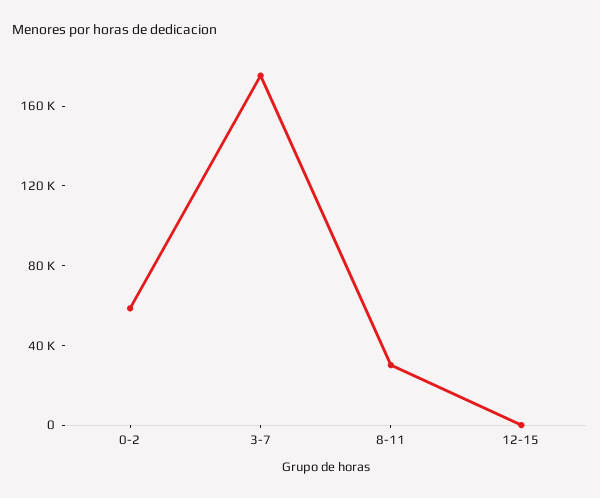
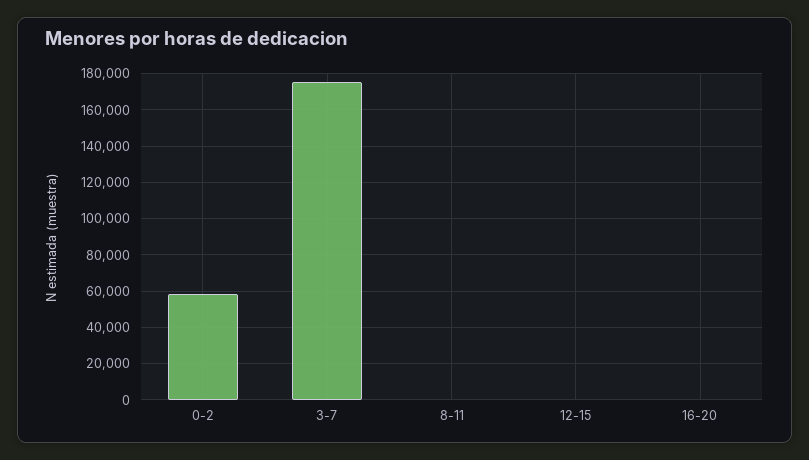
8-11: 30000 -> 0
16-20: none -> 0

